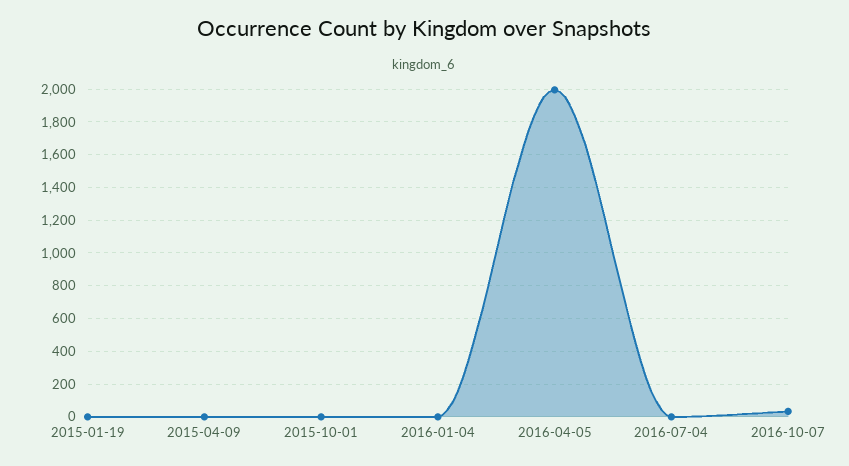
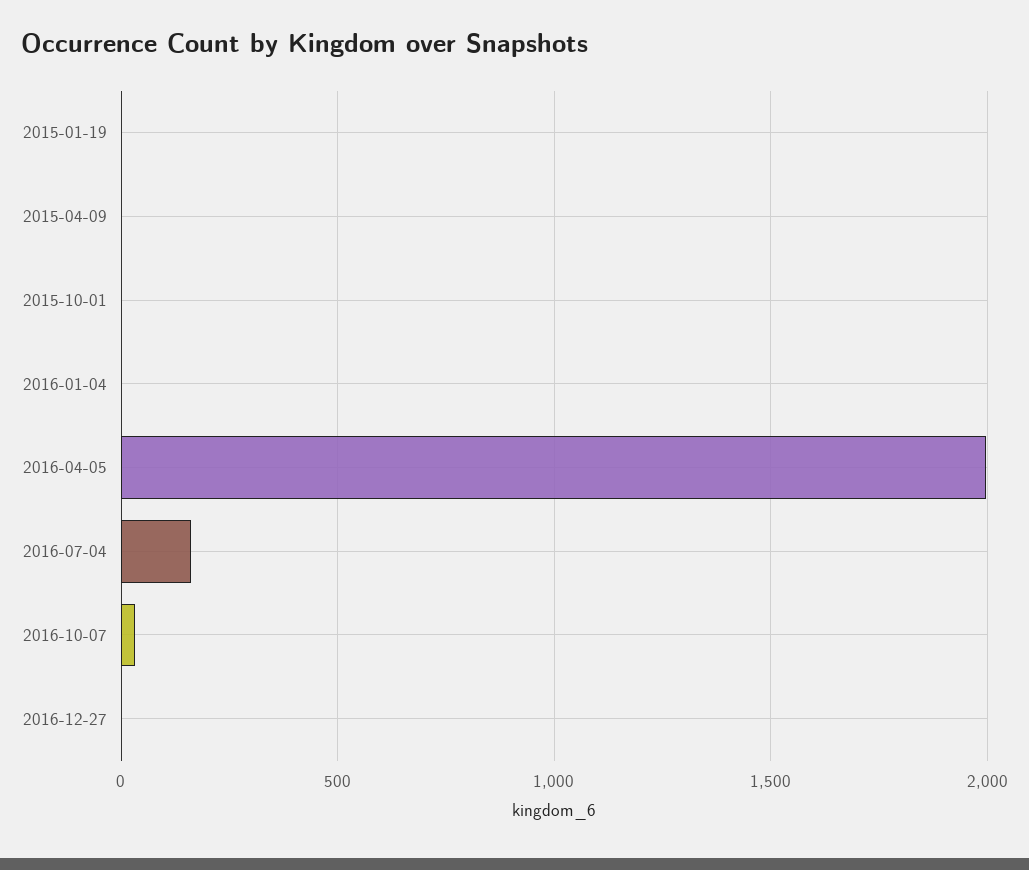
2016-07-04: 0 -> 150
2016-12-27: none -> 0

